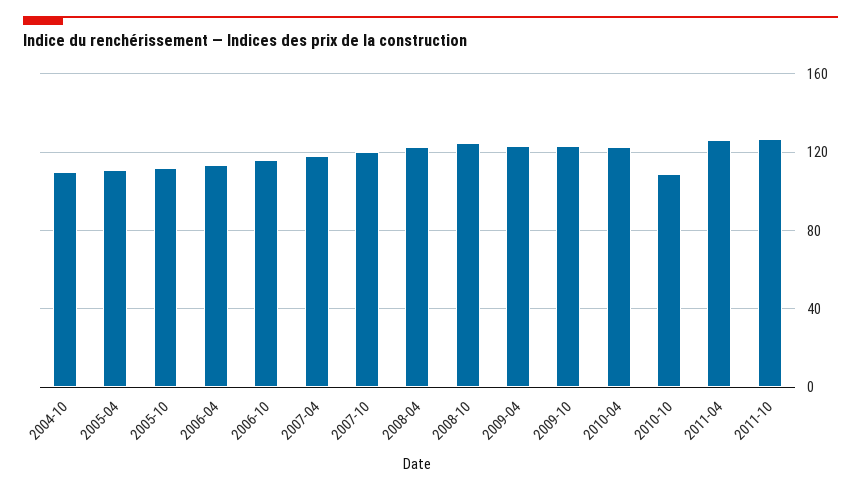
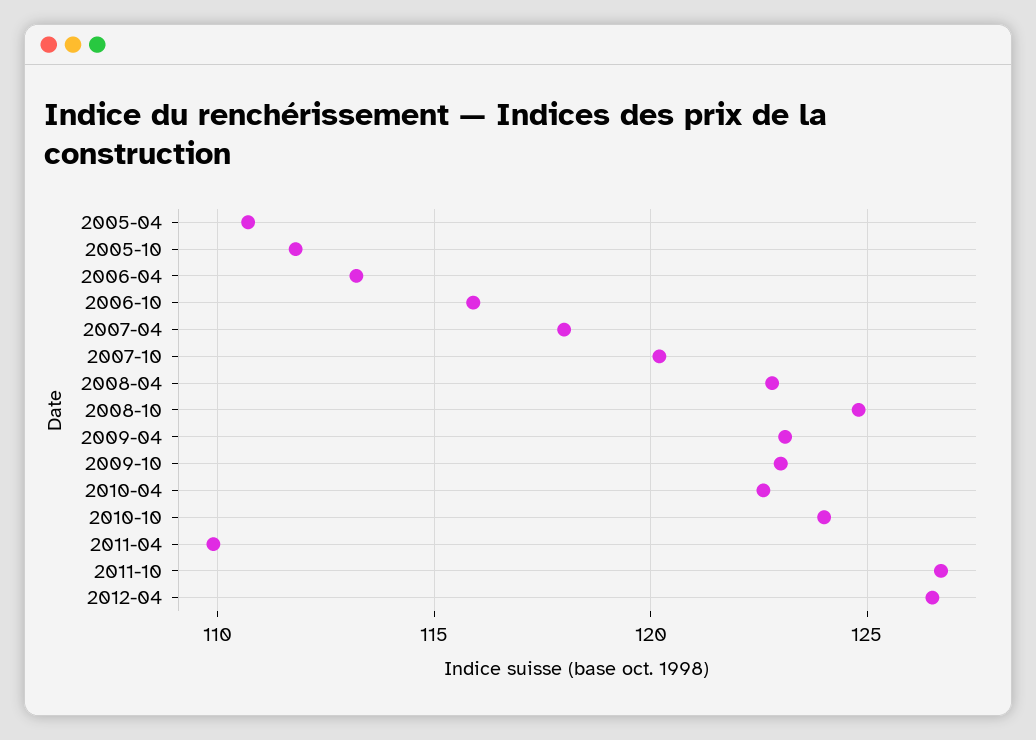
2004-10: 110 -> none
2010-10: 110 -> 124
2011-04: 125 -> 110
2012-04: none -> 126.5

